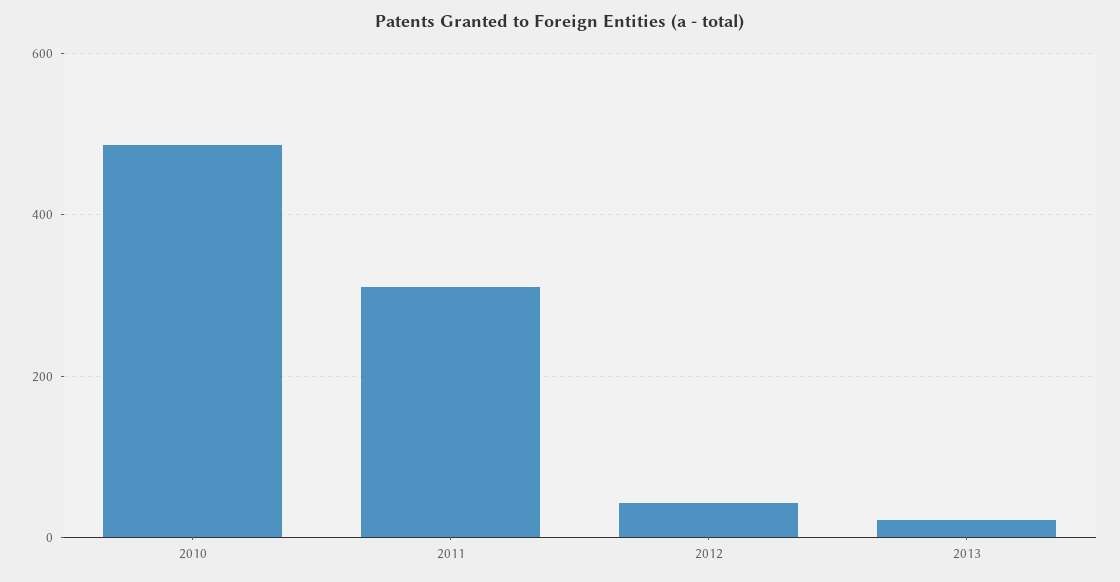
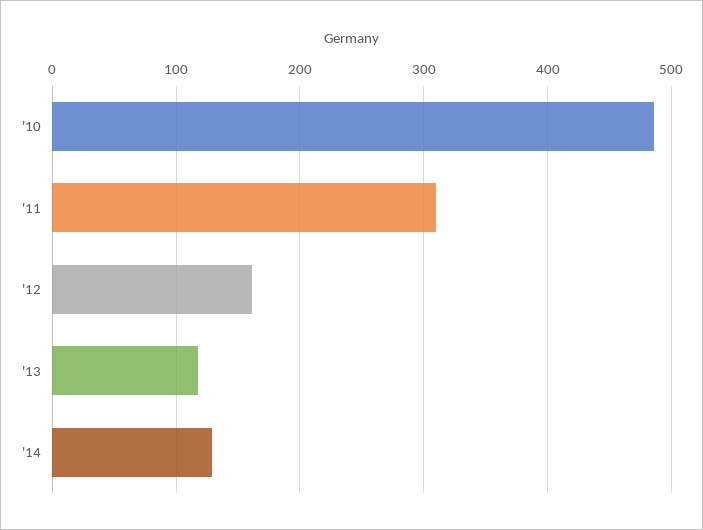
2012: 40 -> 160
2013: 20 -> 120
'14: none -> 130

